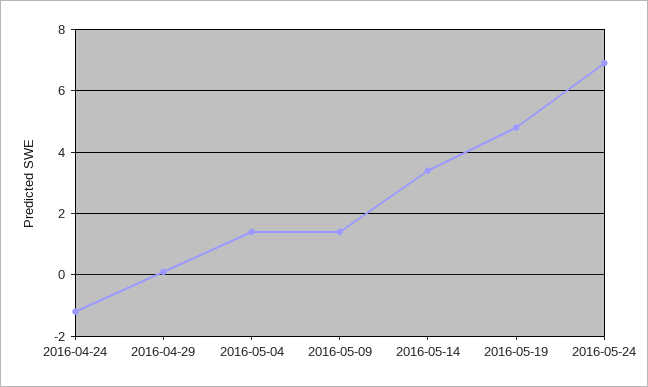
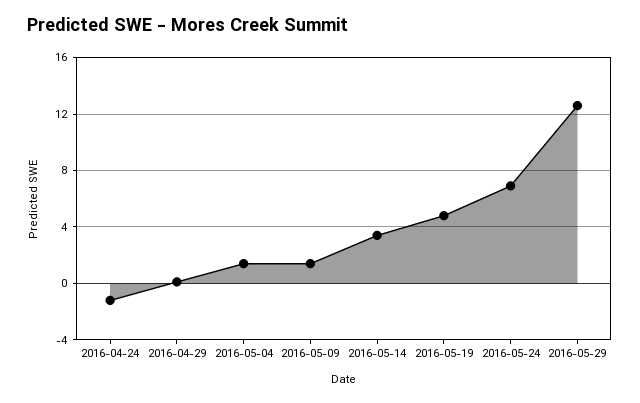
2016-05-29: none -> 12.5

